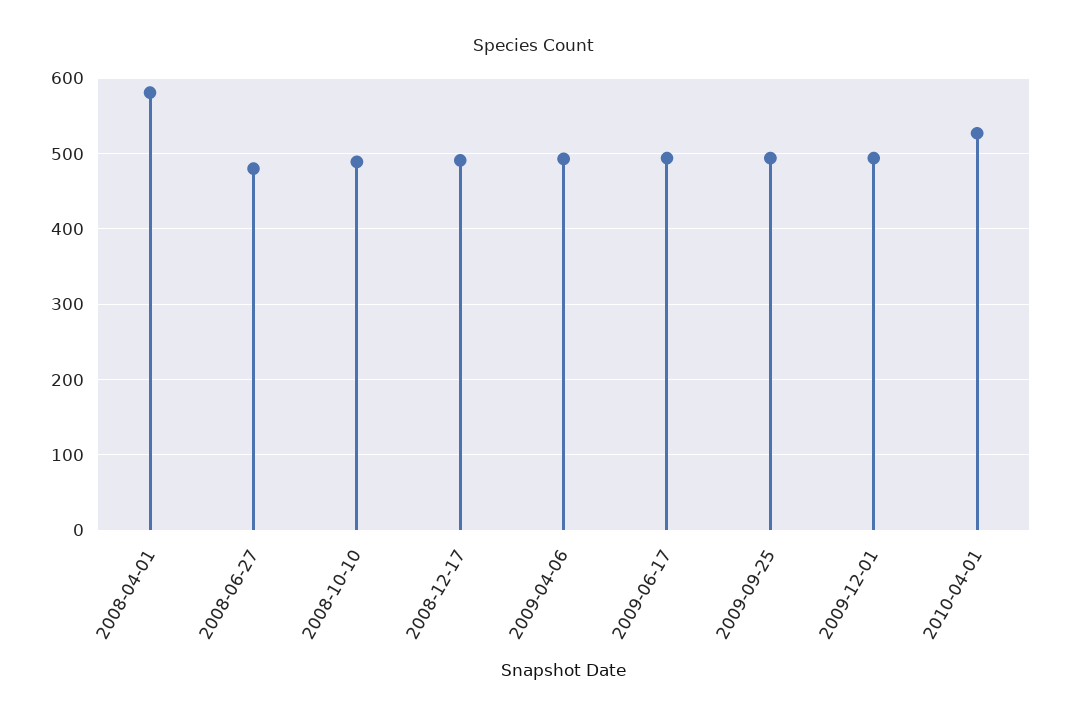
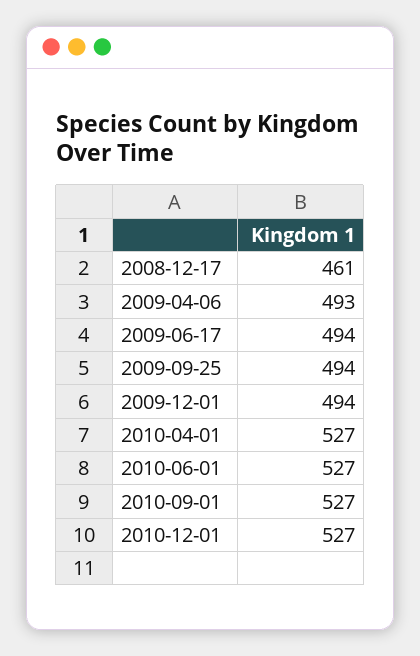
2008-04-01: 580 -> none
2008-06-27: 480 -> none
2008-10-10: 490 -> none
2008-12-17: 490 -> 461
2010-06-01: none -> 527
2010-09-01: none -> 527
2010-12-01: none -> 527

